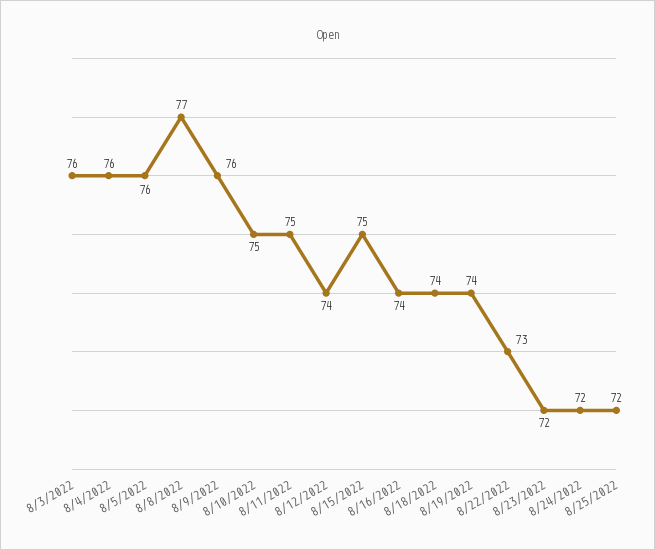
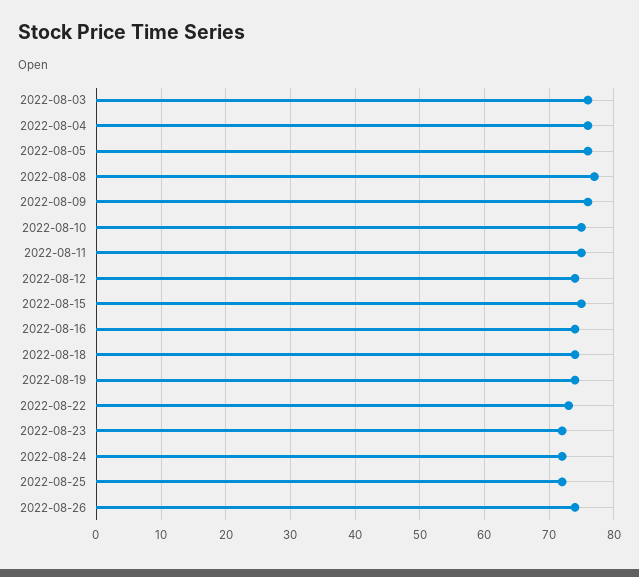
2022-08-26: none -> 74

